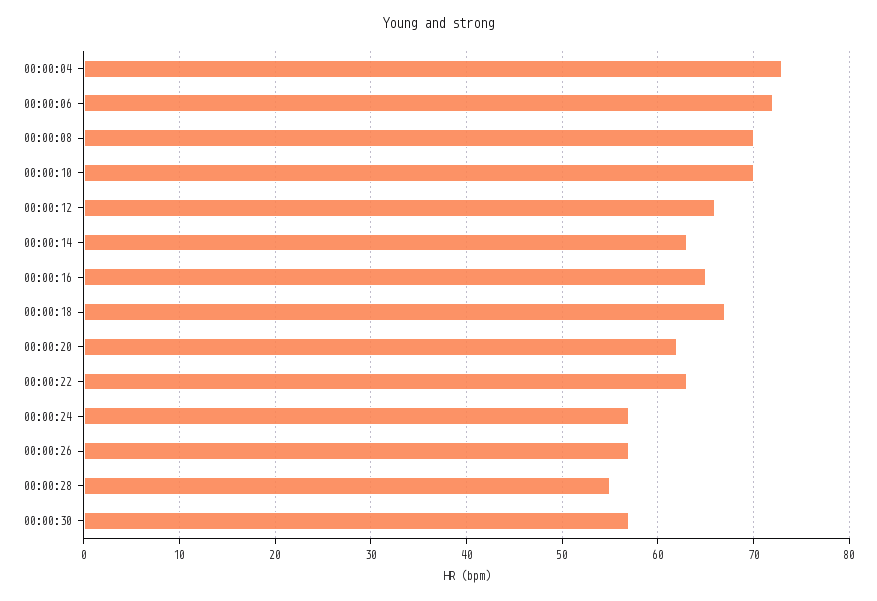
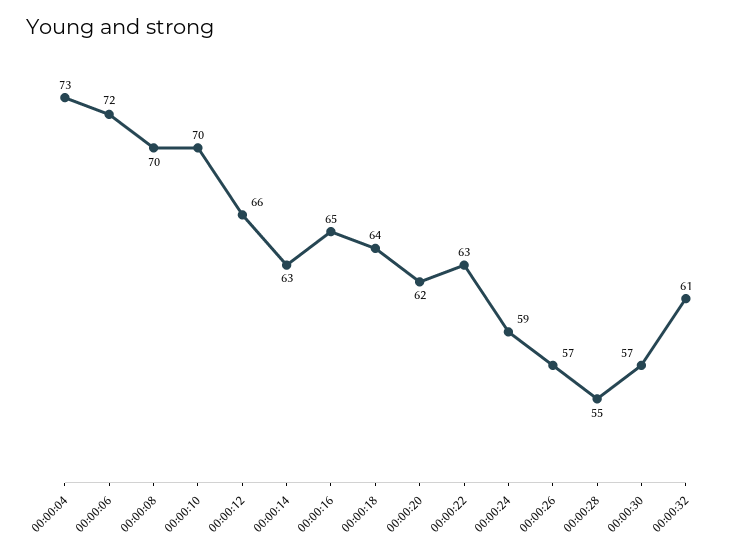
00:00:18: 67 -> 64
00:00:24: 57 -> 59
00:00:32: none -> 61

